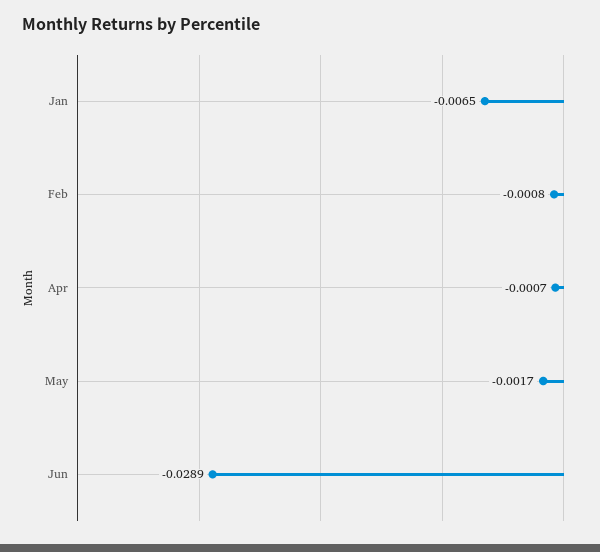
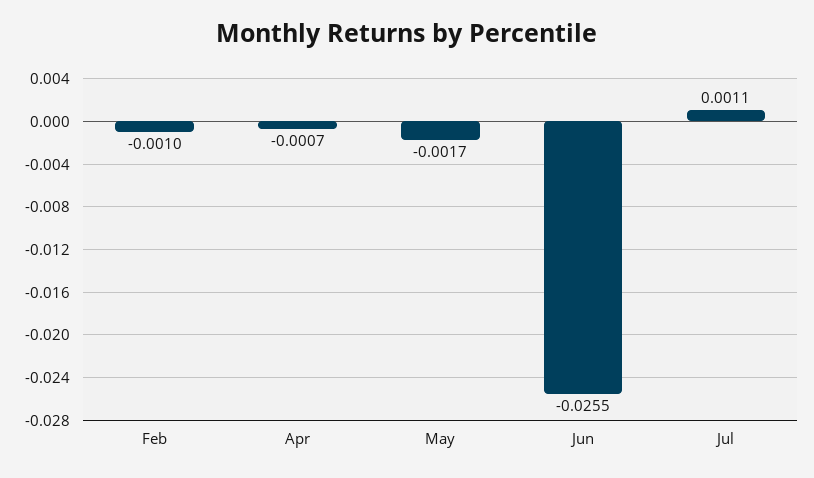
Jan: -0.0065 -> none
Feb: -0.0008 -> -0.001
Jun: -0.0289 -> -0.0255
Jul: none -> 0.0011

